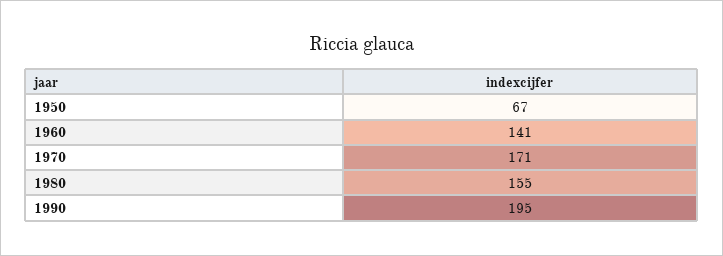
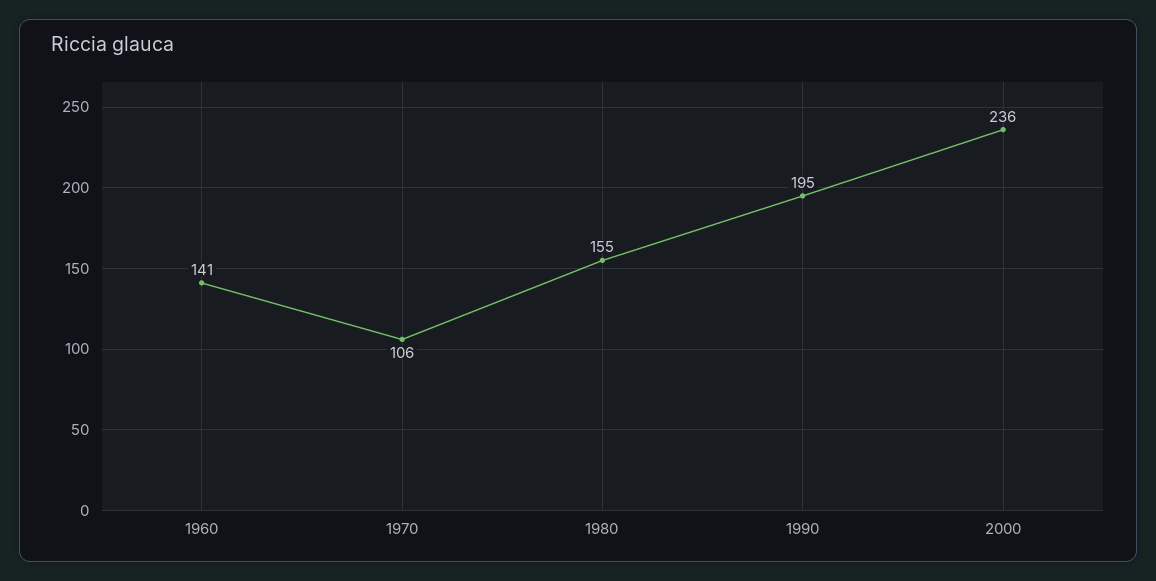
1950: 67 -> none
1970: 171 -> 106
2000: none -> 236

